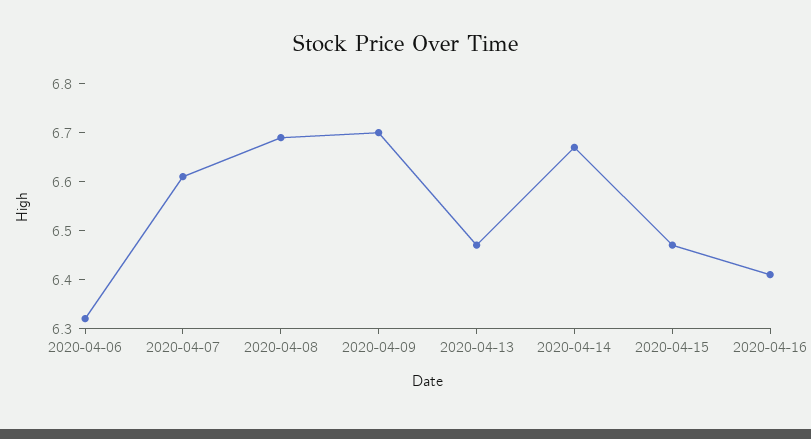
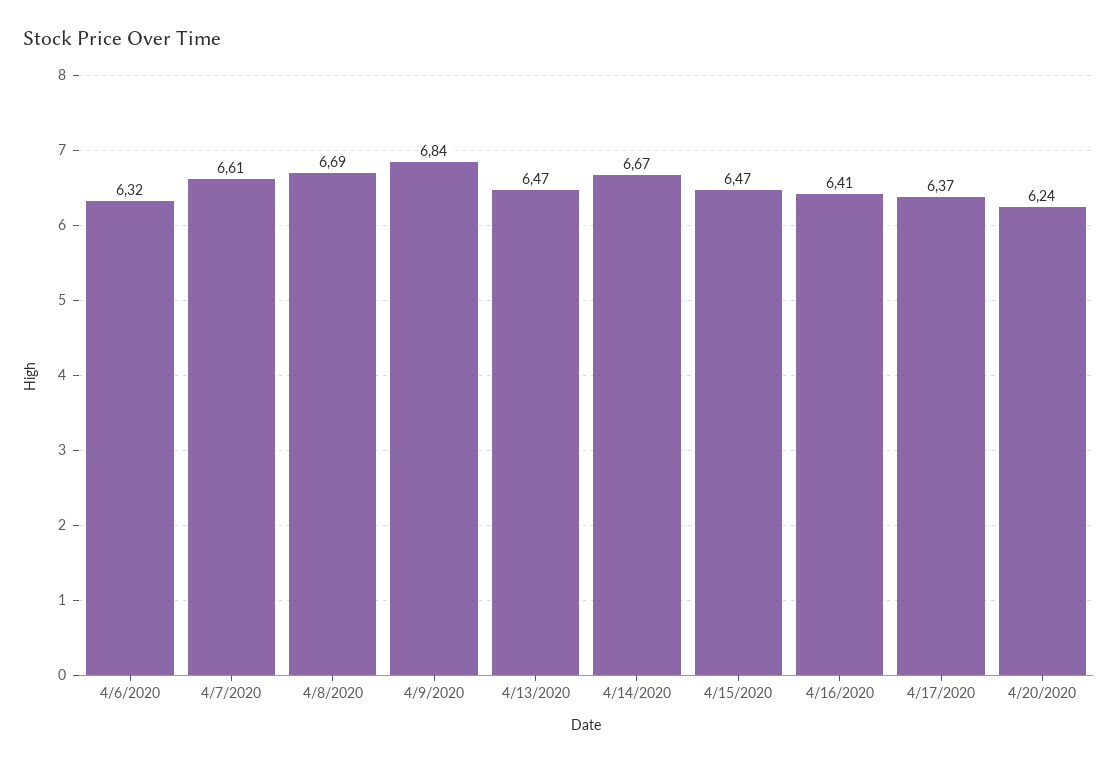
2020-04-09: 6.7 -> 6.84
4/17/2020: none -> 6.37
4/20/2020: none -> 6.24

